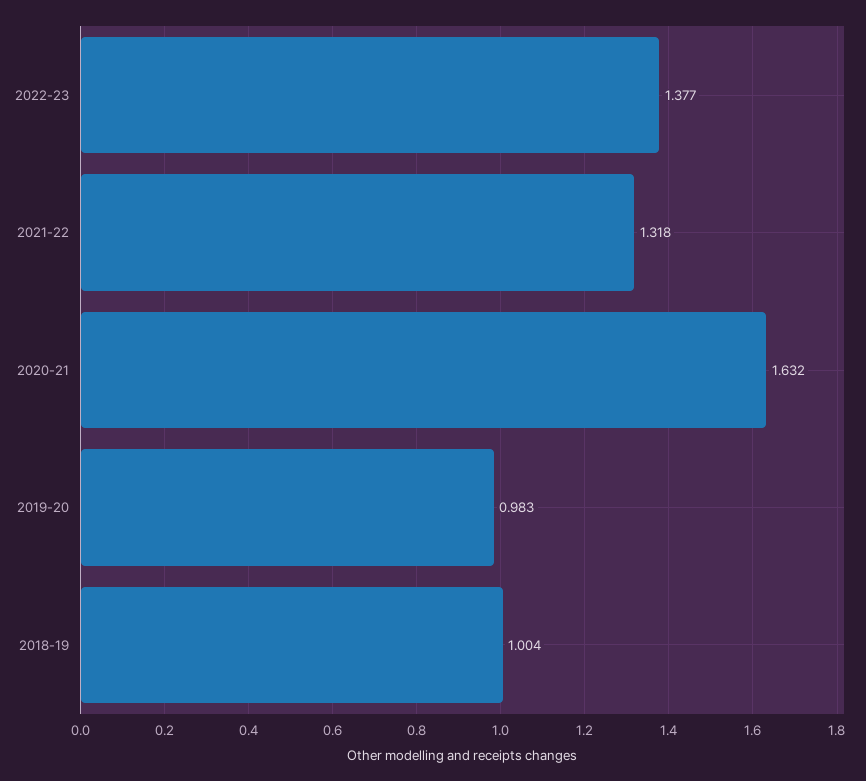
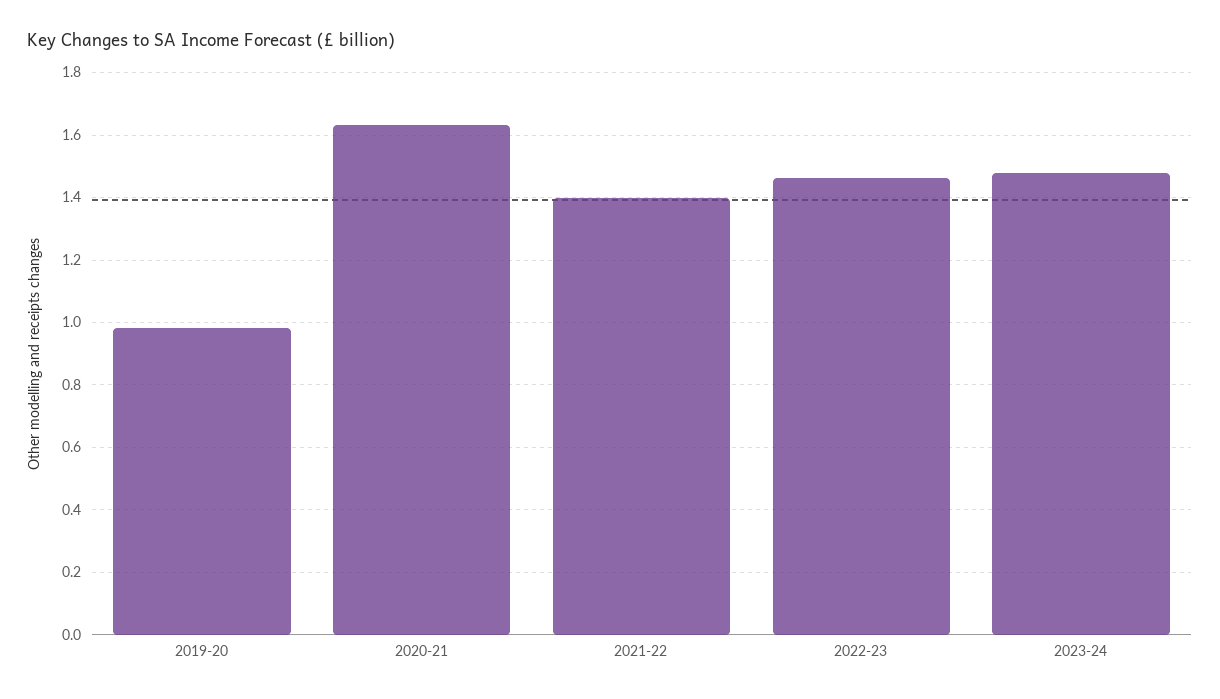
2022-23: 1.377 -> 1.46
2021-22: 1.318 -> 1.4
2018-19: 1.004 -> none
2023-24: none -> 1.48

